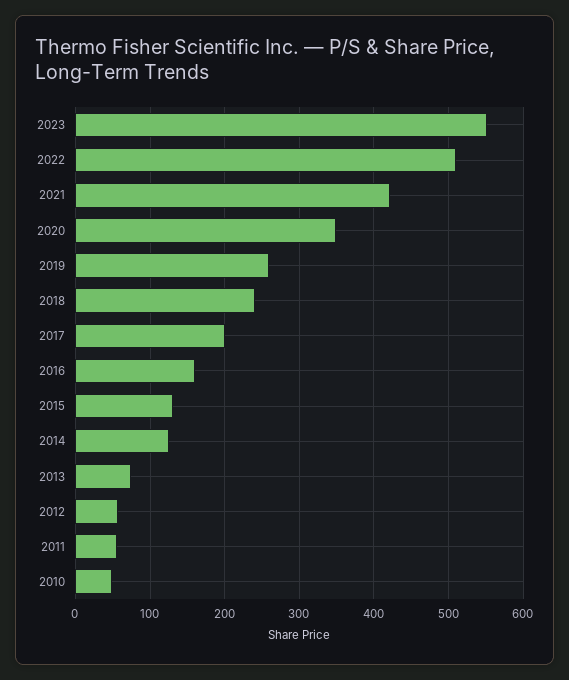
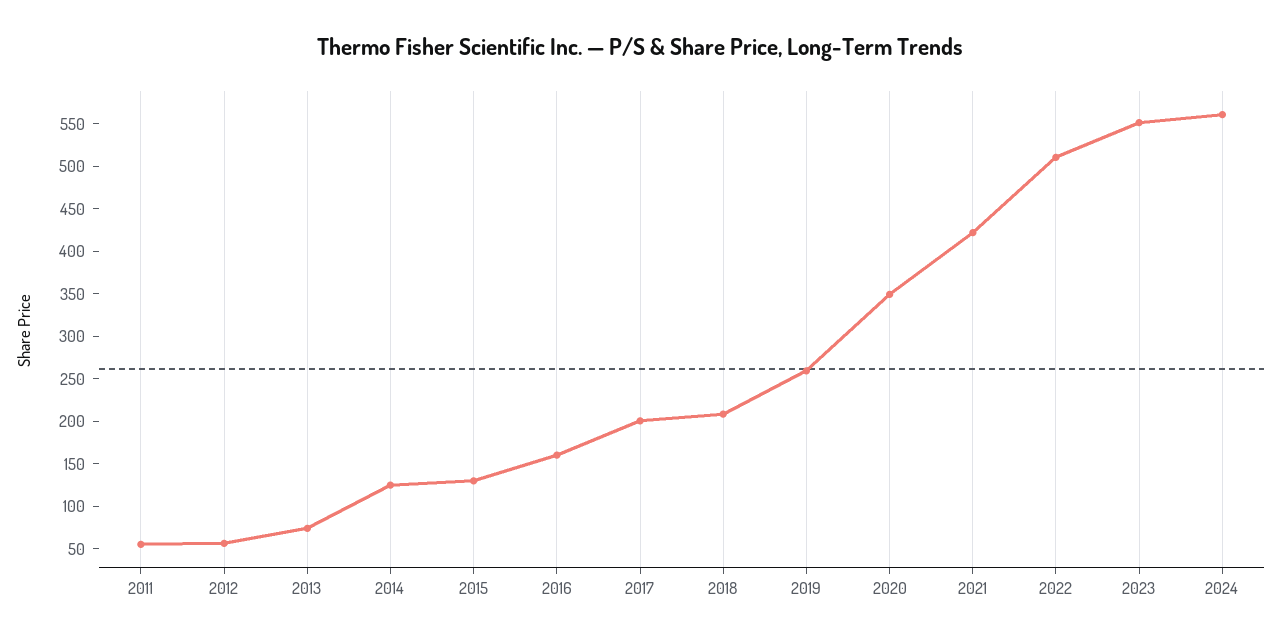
2018: 240 -> 210
2010: 50 -> none
2024: none -> 560

